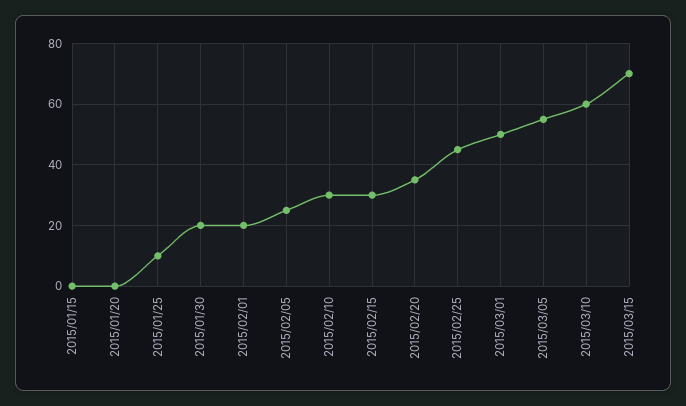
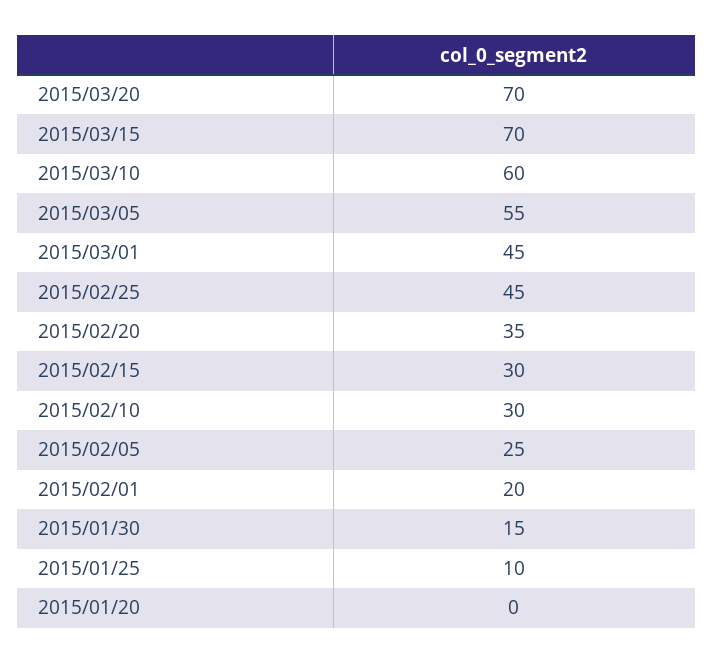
2015/01/15: 0 -> none
2015/01/30: 20 -> 15
2015/03/01: 50 -> 45
2015/03/20: none -> 70

